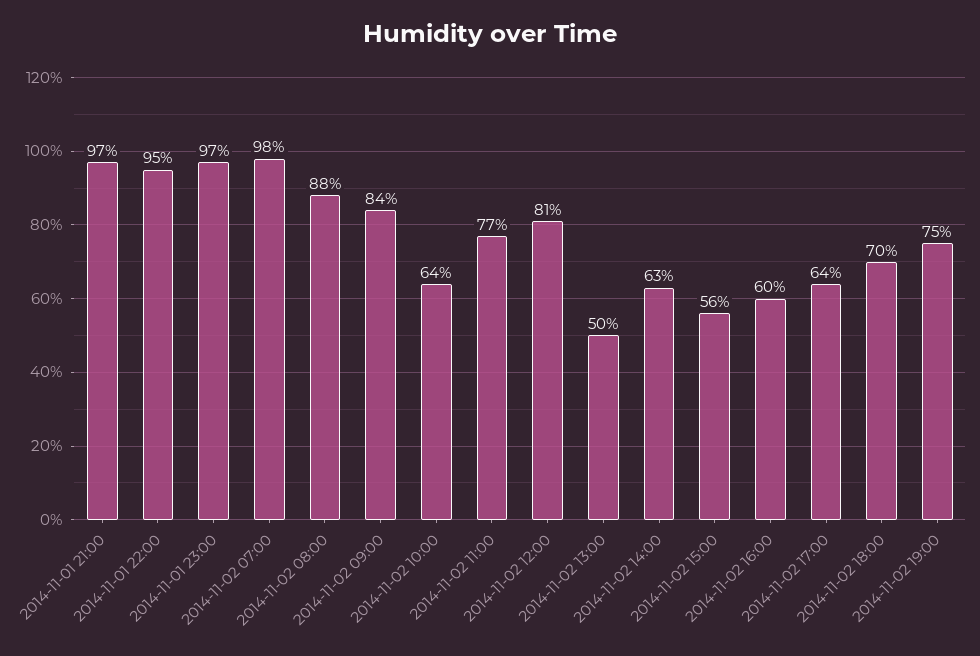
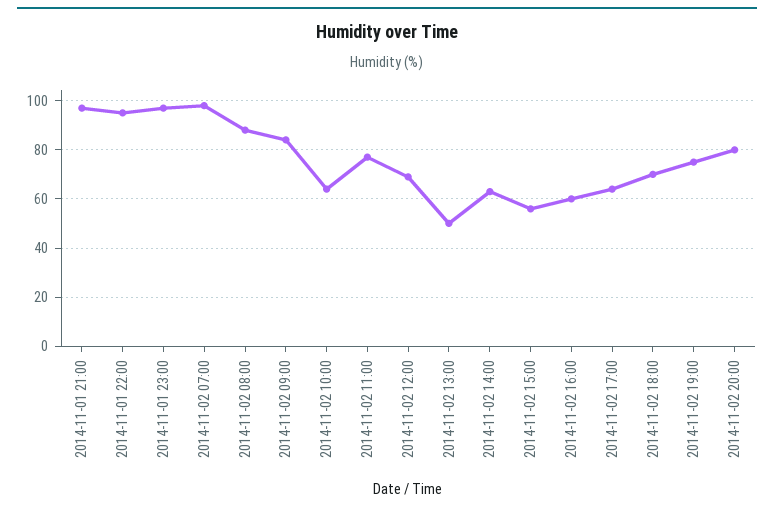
2014-11-02 12:00: 81 -> 70
2014-11-02 20:00: none -> 80

